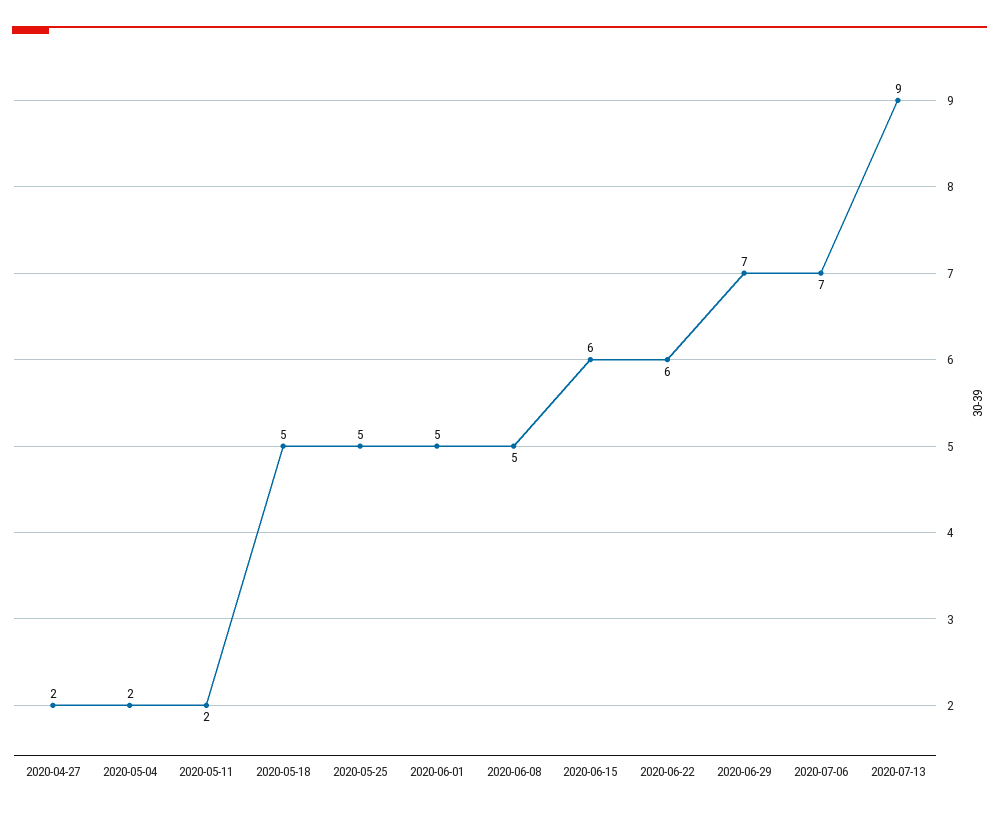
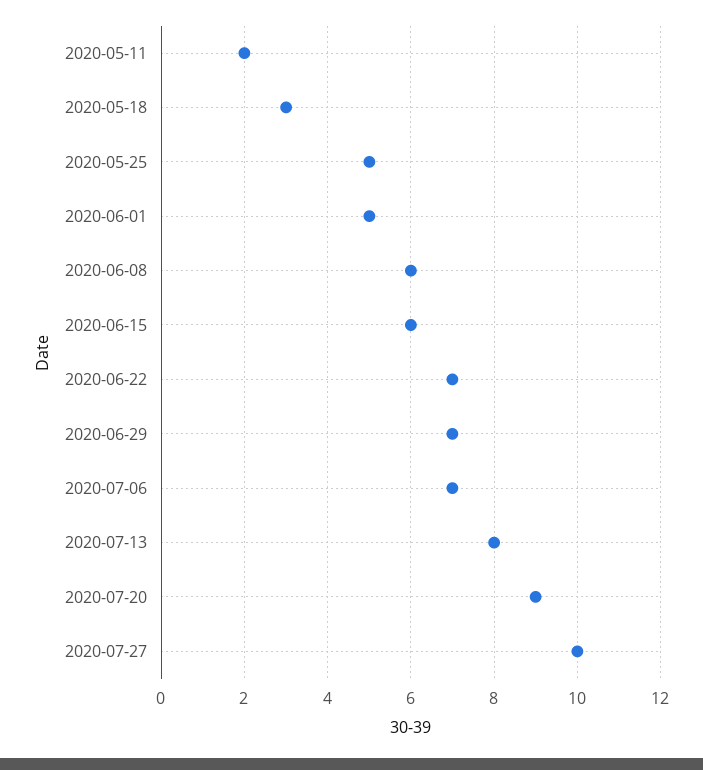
2020-04-27: 2 -> none
2020-05-04: 2 -> none
2020-05-18: 5 -> 3
2020-06-08: 5 -> 6
2020-06-22: 6 -> 7
2020-07-13: 9 -> 8
2020-07-20: none -> 9
2020-07-27: none -> 10

